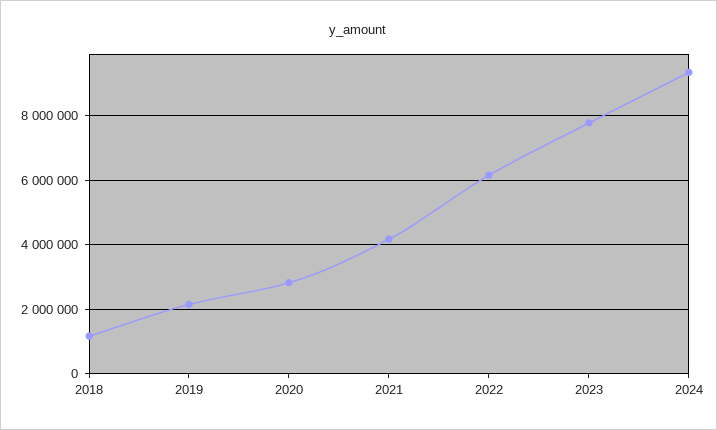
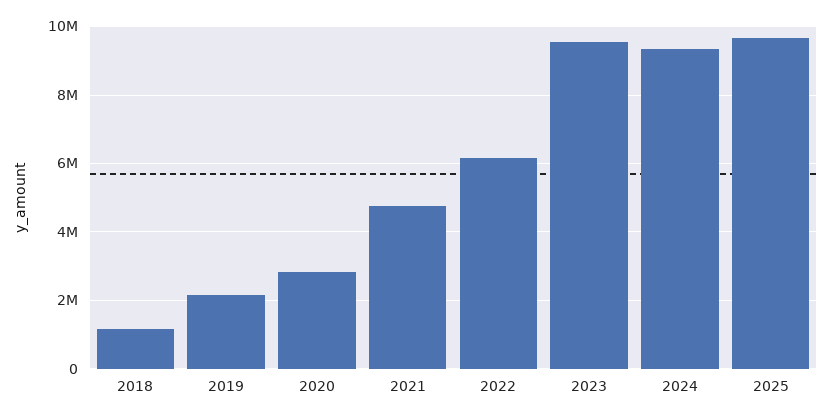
2021: 4200000 -> 4800000
2023: 7800000 -> 9600000
2025: none -> 9600000

